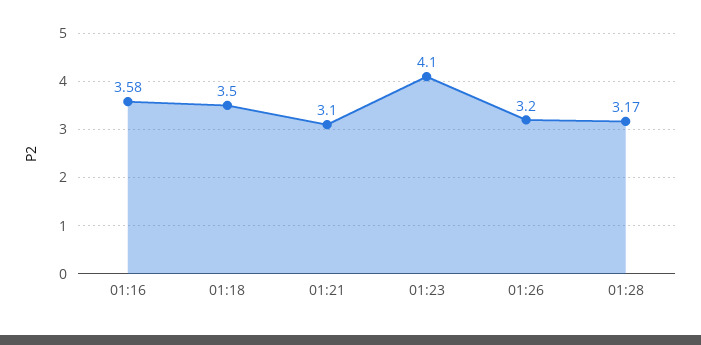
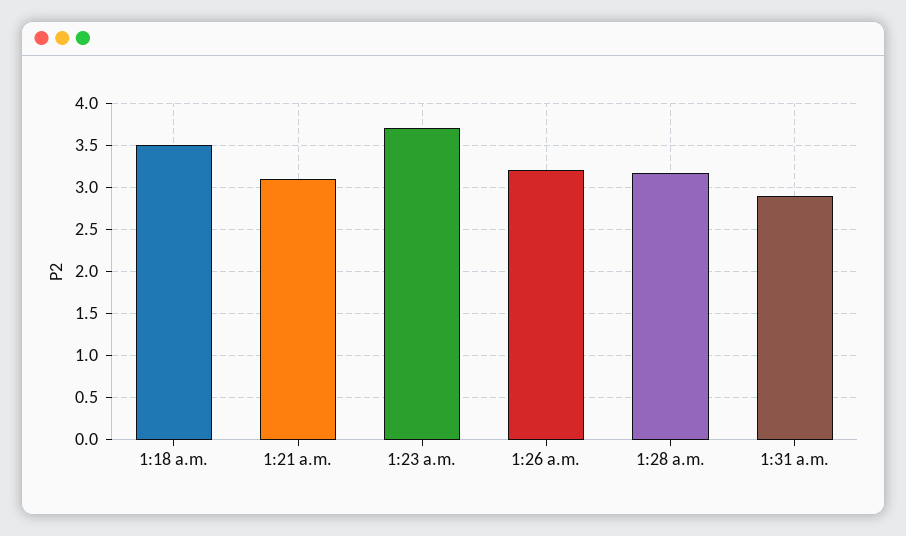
01:16: 3.58 -> none
01:23: 4.1 -> 3.7
1:31 a.m.: none -> 2.9

